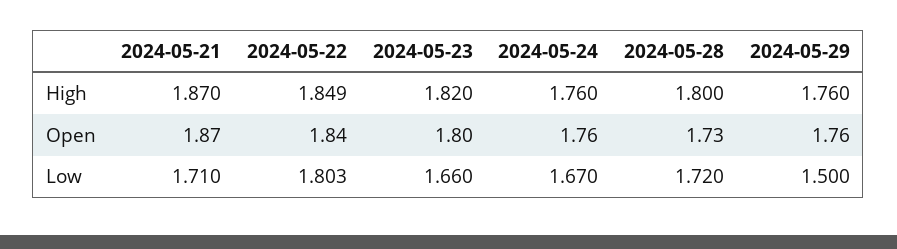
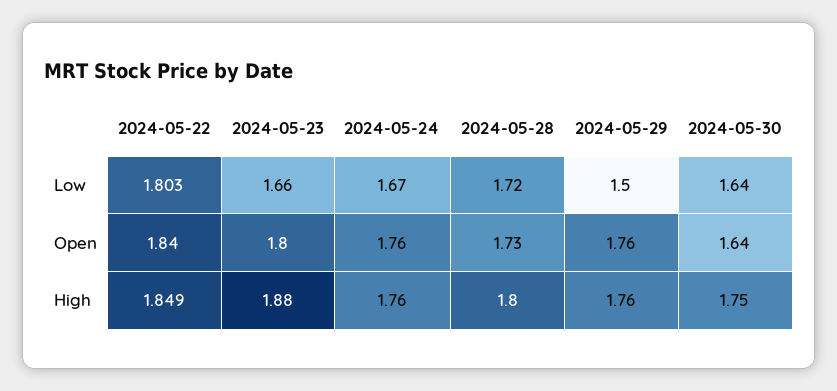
2024-05-21, High: 1.87 -> none
2024-05-23, High: 1.82 -> 1.88
2024-05-21, Open: 1.87 -> none
2024-05-21, Low: 1.71 -> none
2024-05-30, Low: none -> 1.64
2024-05-30, Open: none -> 1.64
2024-05-30, High: none -> 1.75

